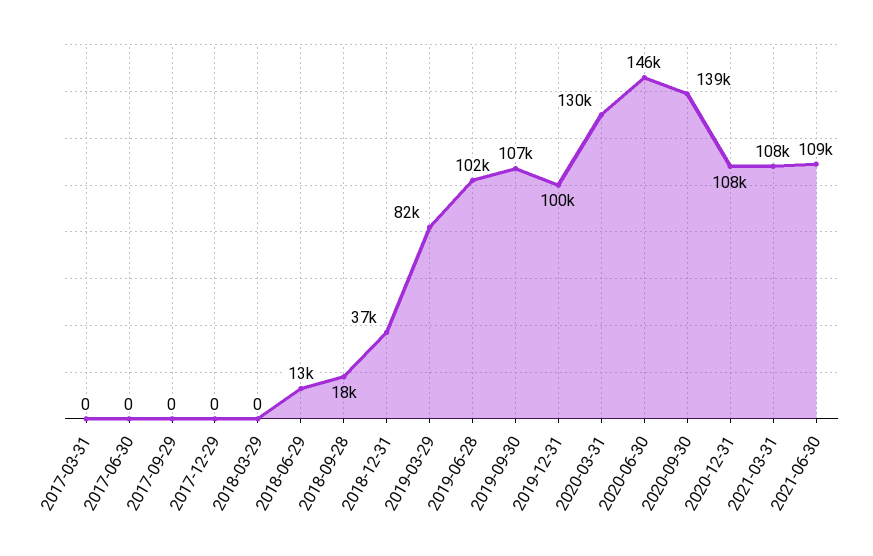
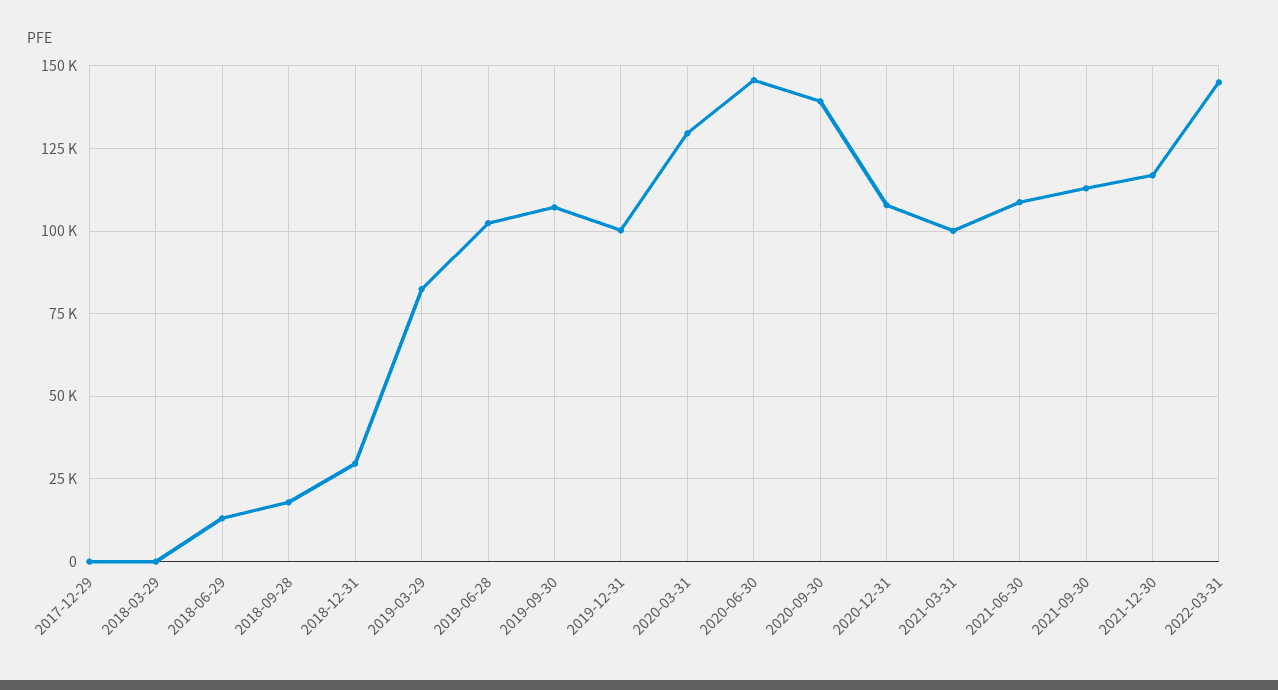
2017-03-31: 0 -> none
2017-06-30: 0 -> none
2017-09-29: 0 -> none
2018-12-31: 37000 -> 30000
2021-03-31: 108000 -> 100000
2021-09-30: none -> 112500
2021-12-30: none -> 117500
2022-03-31: none -> 145000

